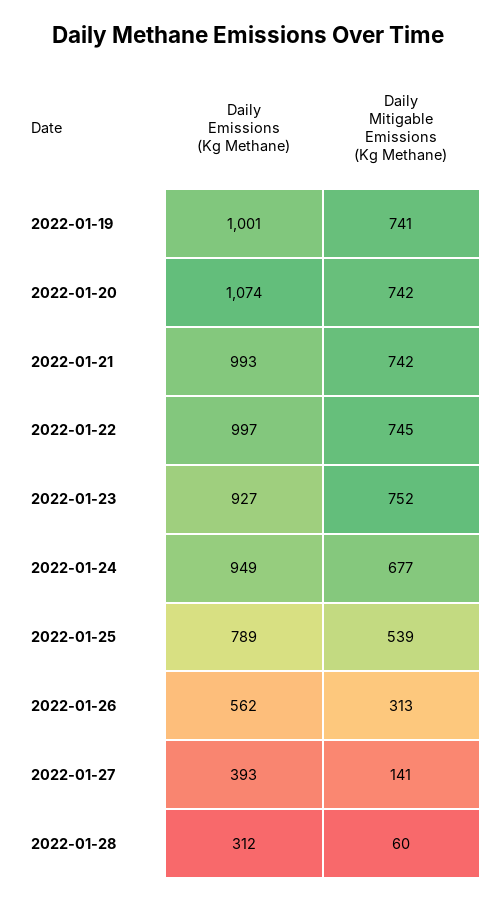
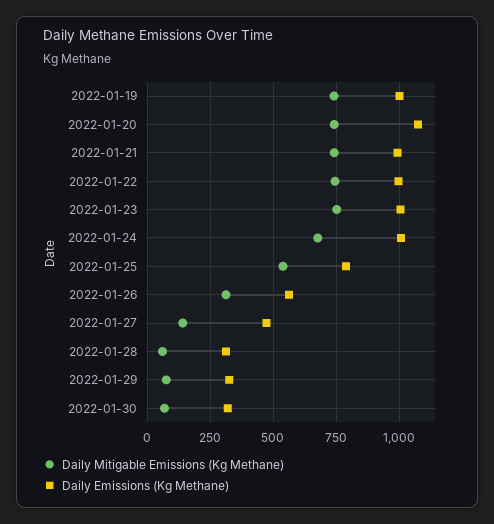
Daily Emissions (Kg Methane), 2022-01-23: 927 -> 1000
Daily Emissions (Kg Methane), 2022-01-24: 949 -> 1000
Daily Emissions (Kg Methane), 2022-01-27: 393 -> 475
Daily Mitigable Emissions (Kg Methane), 2022-01-29: none -> 75
Daily Emissions (Kg Methane), 2022-01-29: none -> 325
Daily Mitigable Emissions (Kg Methane), 2022-01-30: none -> 75
Daily Emissions (Kg Methane), 2022-01-30: none -> 325

